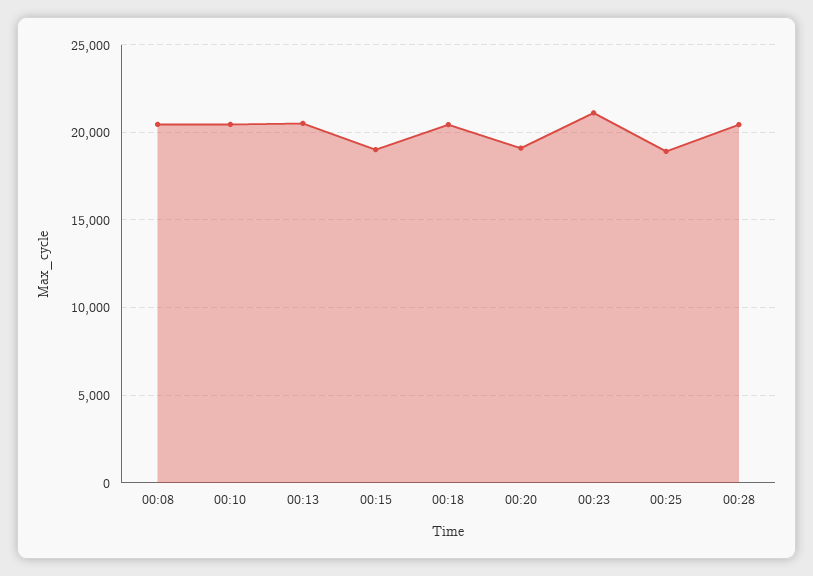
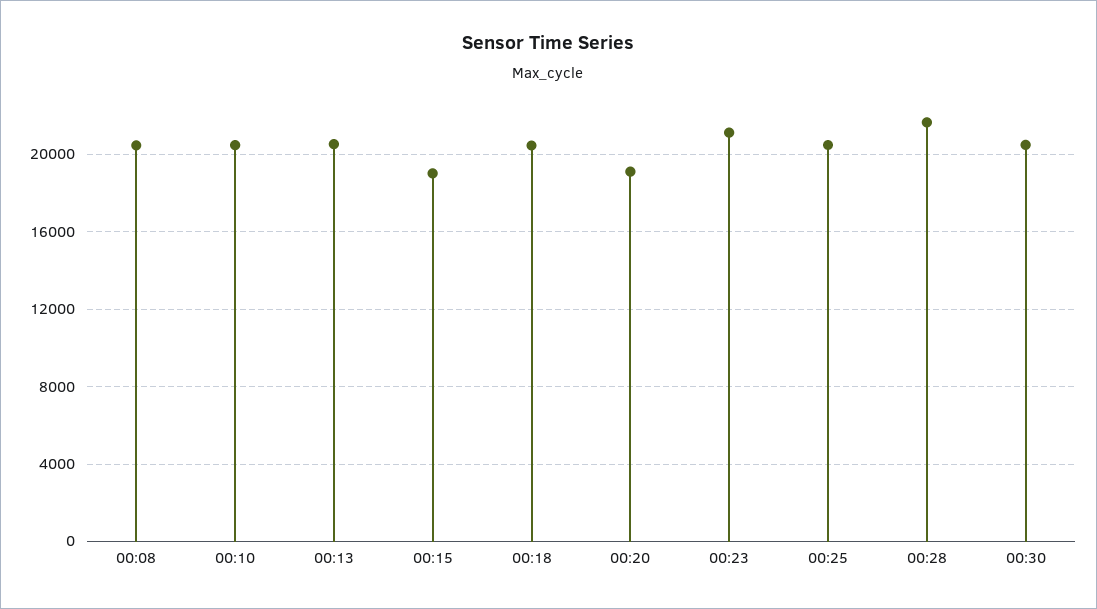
00:25: 19000 -> 20500
00:28: 20500 -> 21500
00:30: none -> 20500

